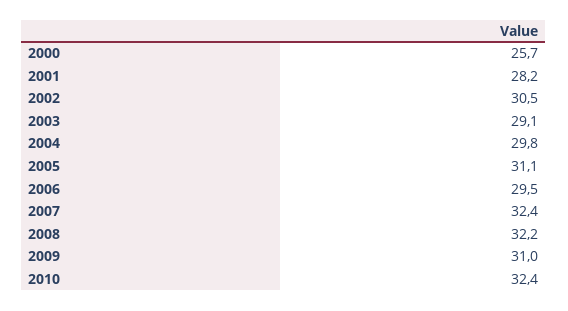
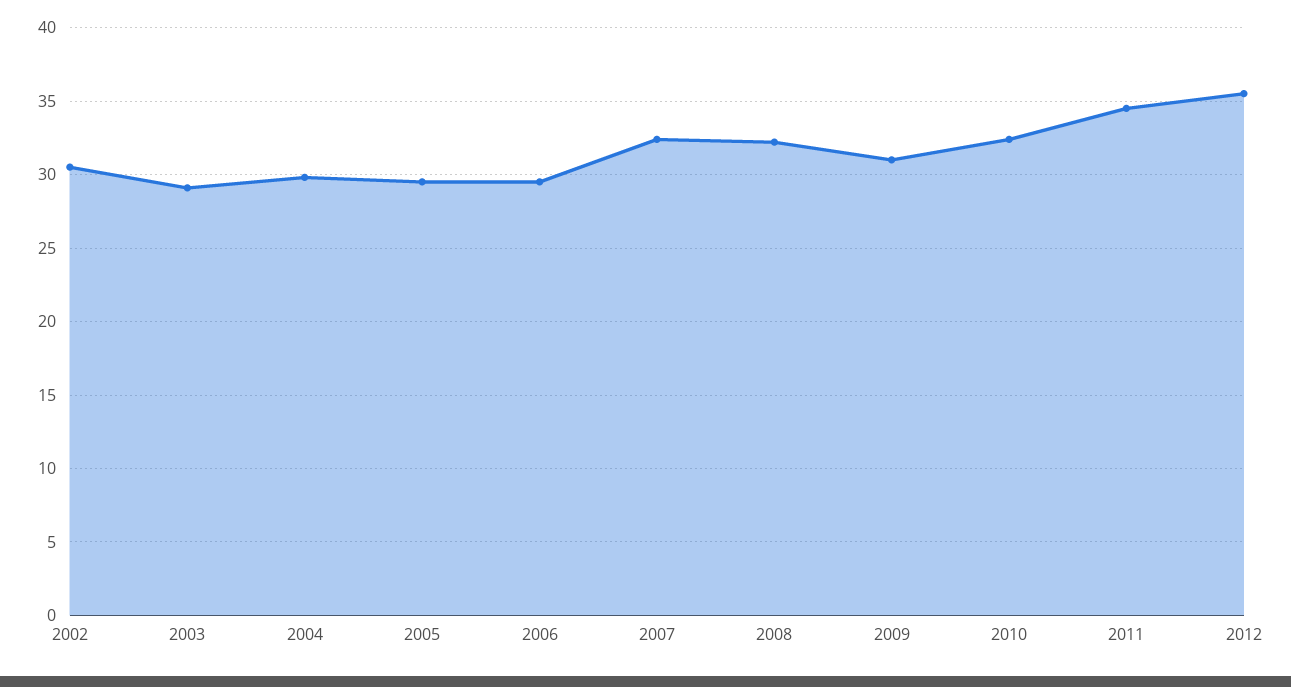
2000: 25.7 -> none
2001: 28.2 -> none
2005: 31.1 -> 29.5
2011: none -> 34.5
2012: none -> 35.5

